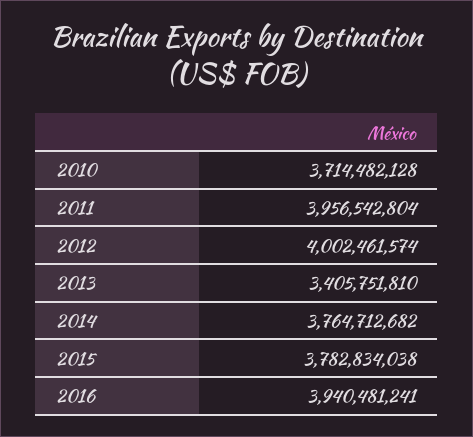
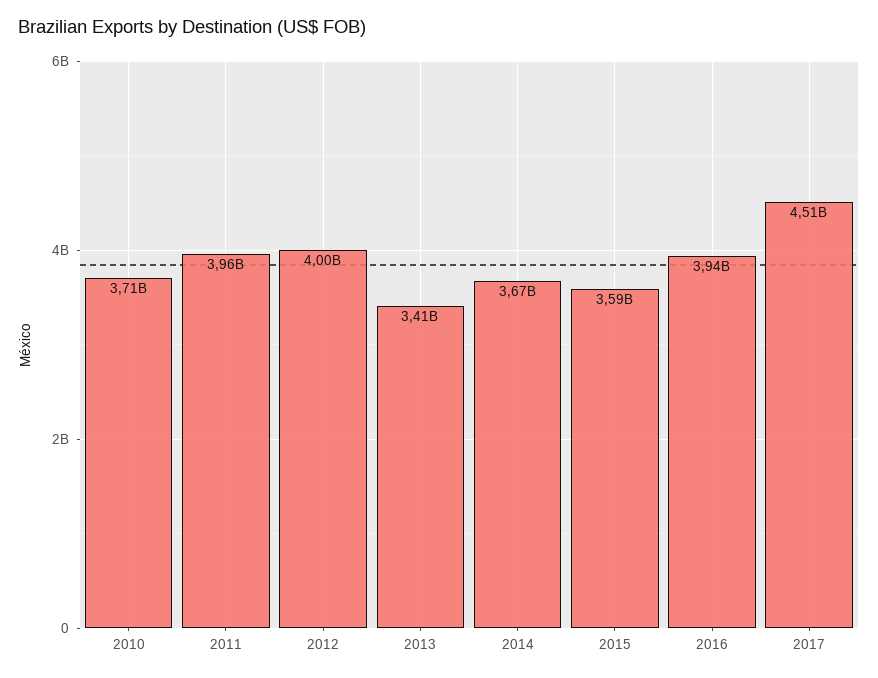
2014: 3764712682 -> 3670000000
2015: 3782834038 -> 3590000000
2017: none -> 4510000000

